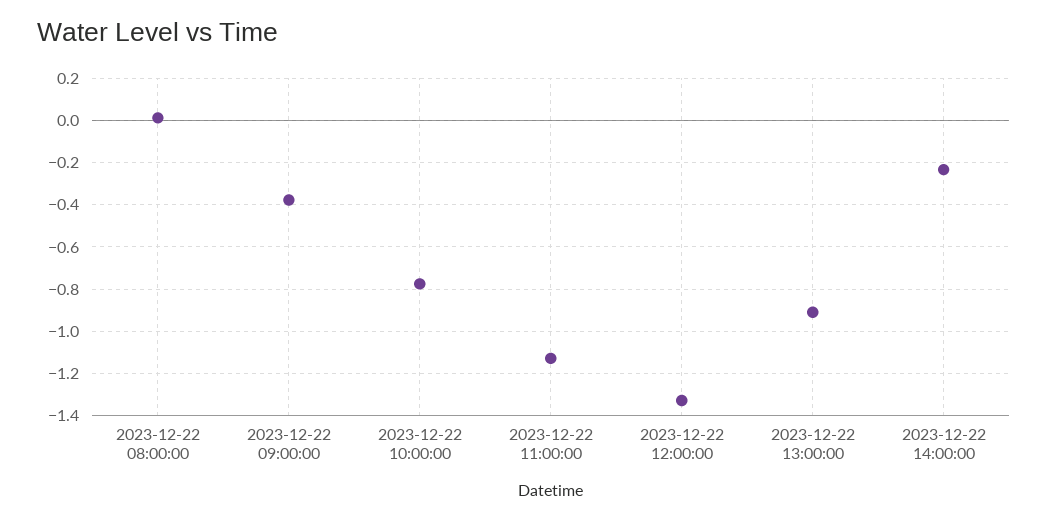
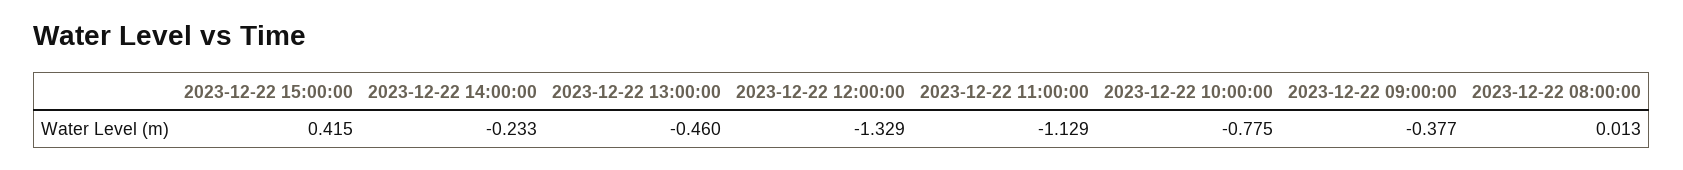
2023-12-22 13:00:00: -0.9 -> -0.46
2023-12-22 15:00:00: none -> 0.415

